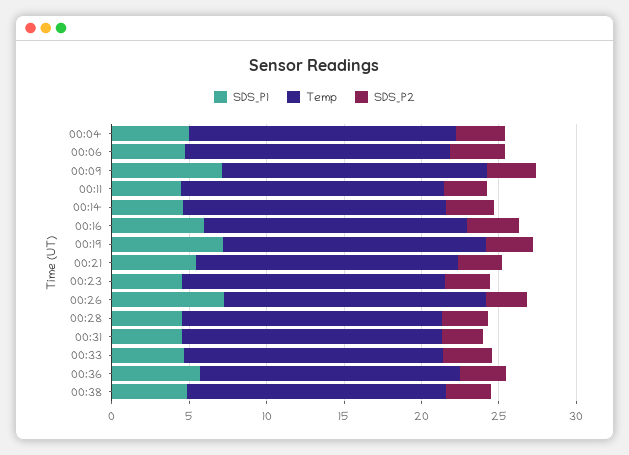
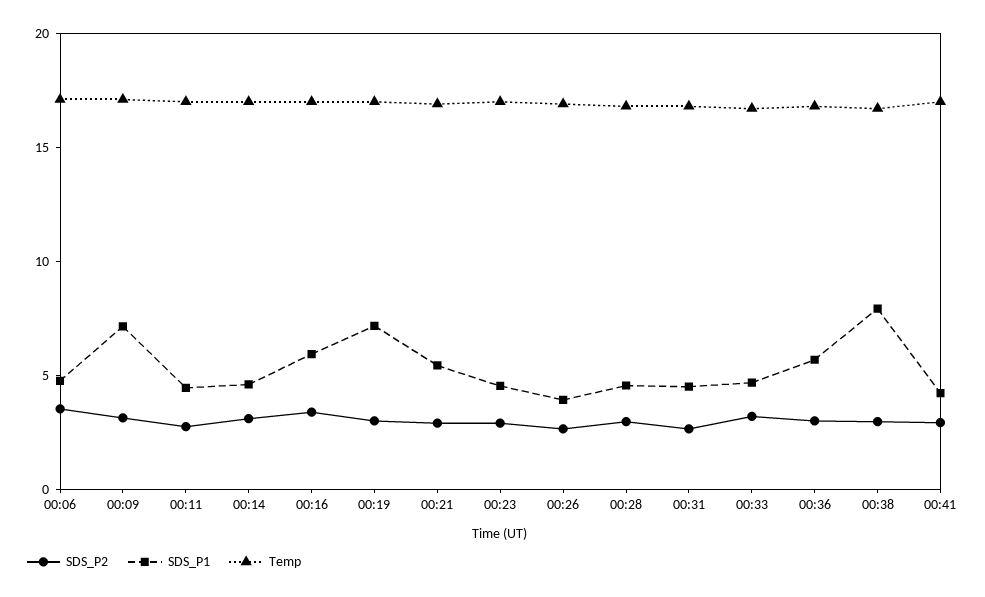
SDS_P1, 00:04: 5 -> none
Temp, 00:04: 17 -> none
SDS_P2, 00:04: 3 -> none
SDS_P1, 00:26: 7 -> 4
SDS_P1, 00:38: 5 -> 8
SDS_P2, 00:41: none -> 3
SDS_P1, 00:41: none -> 4
Temp, 00:41: none -> 17

